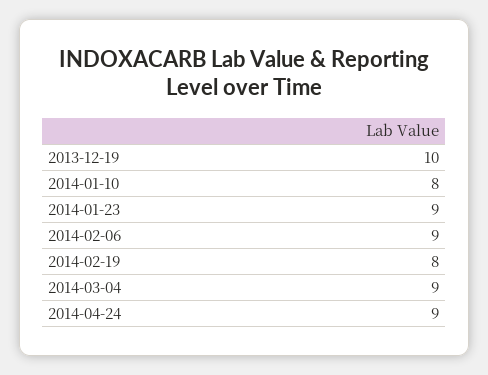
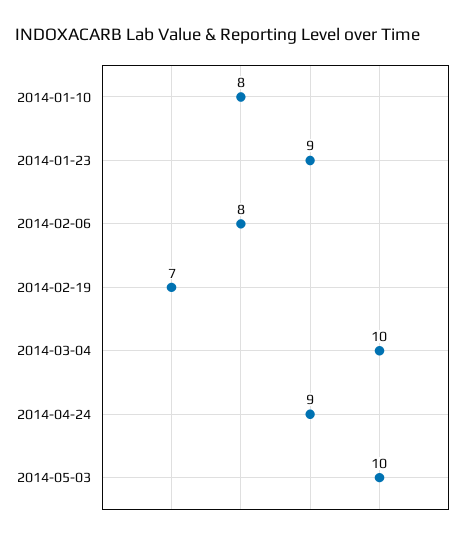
2013-12-19: 10 -> none
2014-02-06: 9 -> 8
2014-02-19: 8 -> 7
2014-03-04: 9 -> 10
2014-05-03: none -> 10

